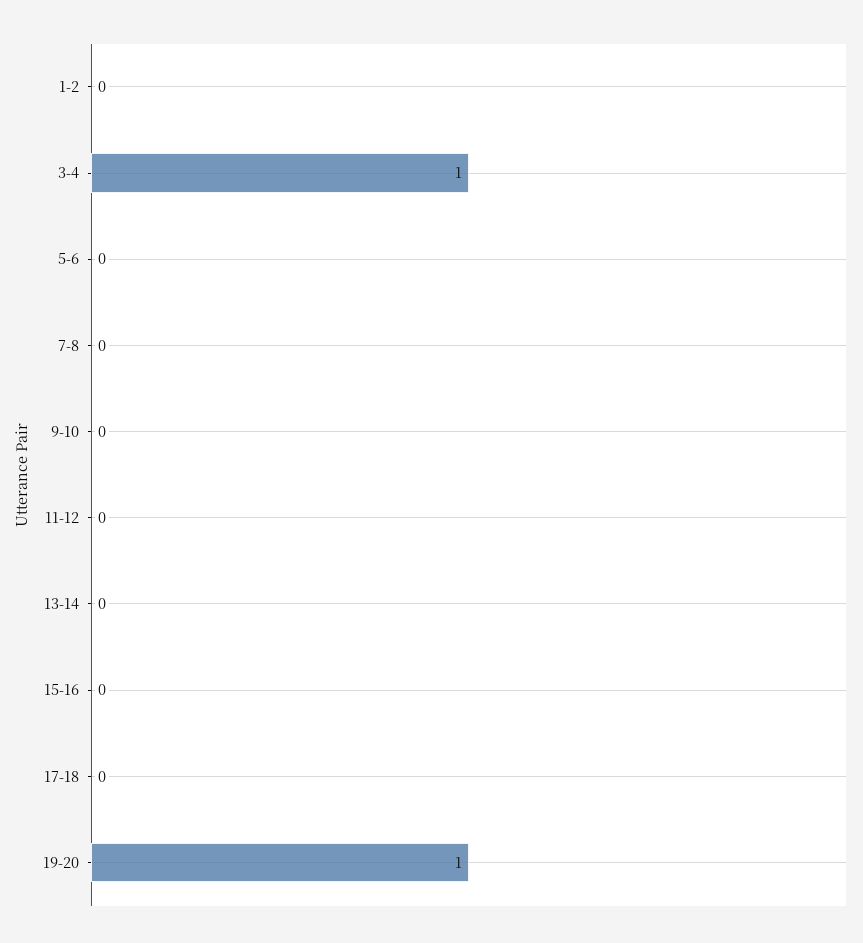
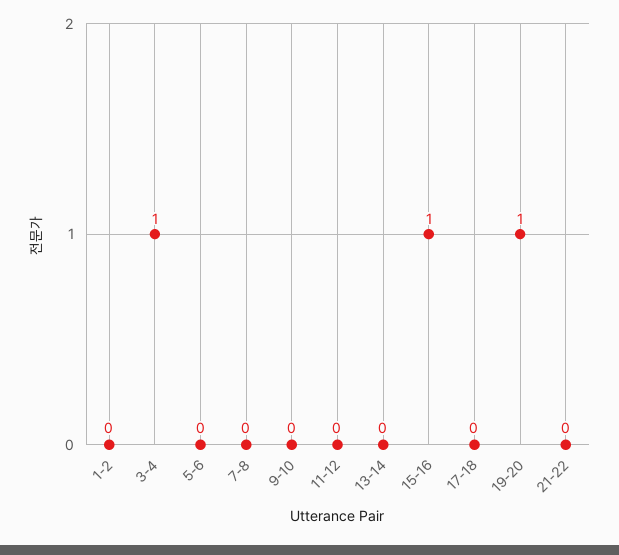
15-16: 0 -> 1
21-22: none -> 0

